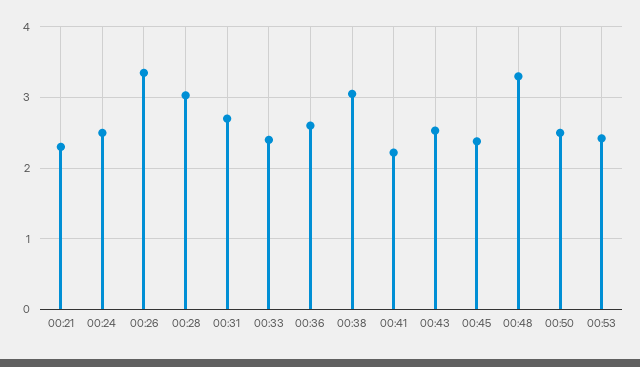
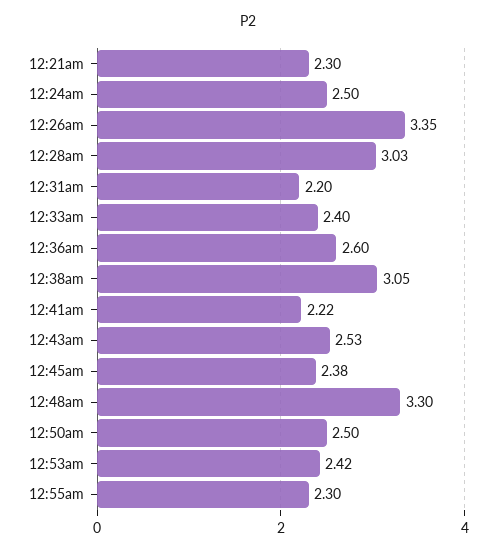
00:31: 2.7 -> 2.2
12:55am: none -> 2.3

